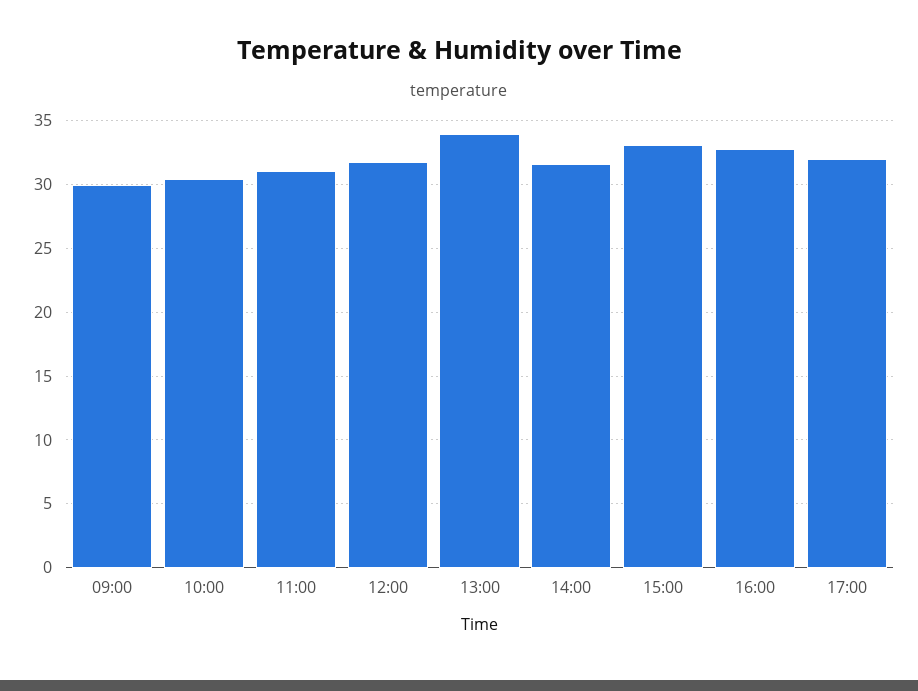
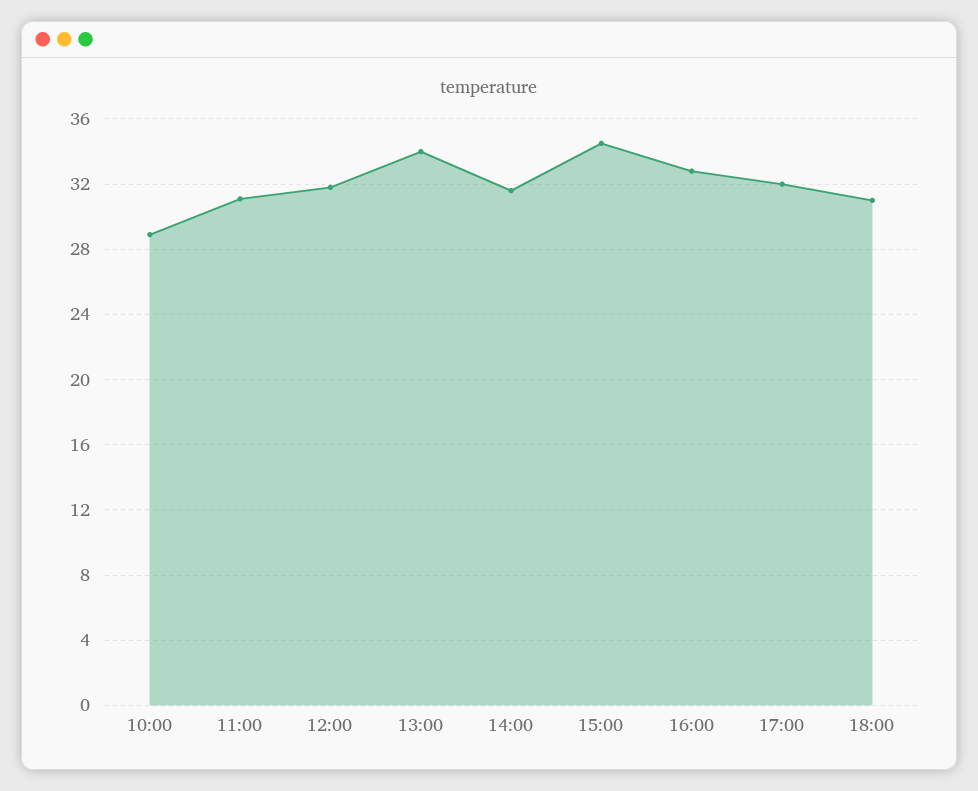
09:00: 30 -> none
10:00: 30.5 -> 29
15:00: 33 -> 34.5
18:00: none -> 31

